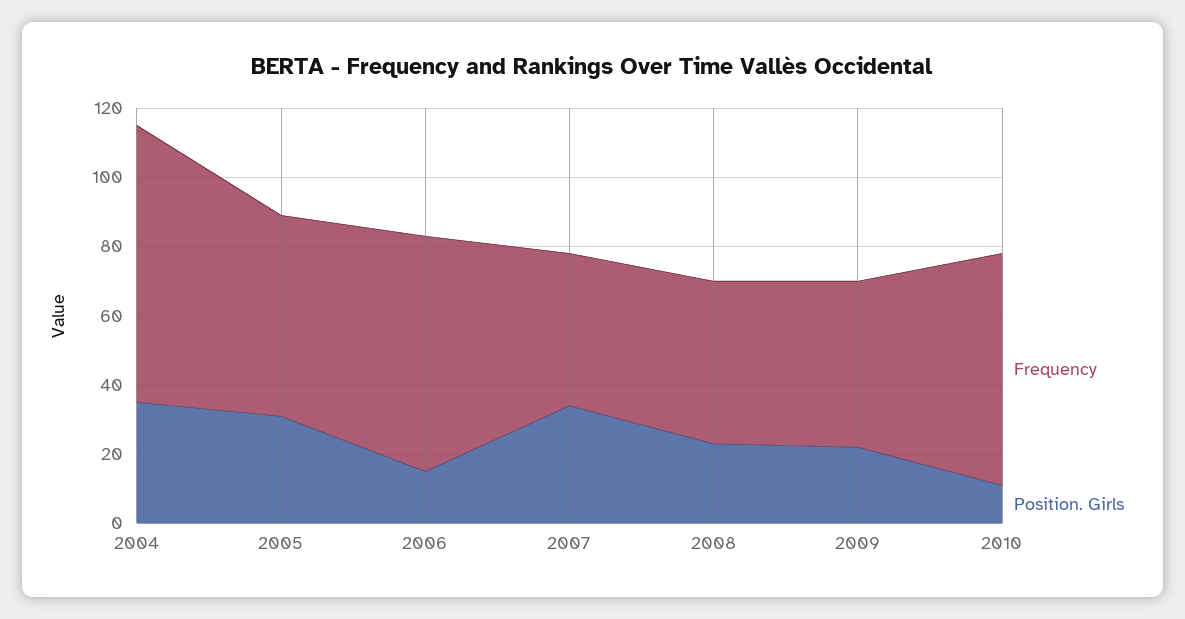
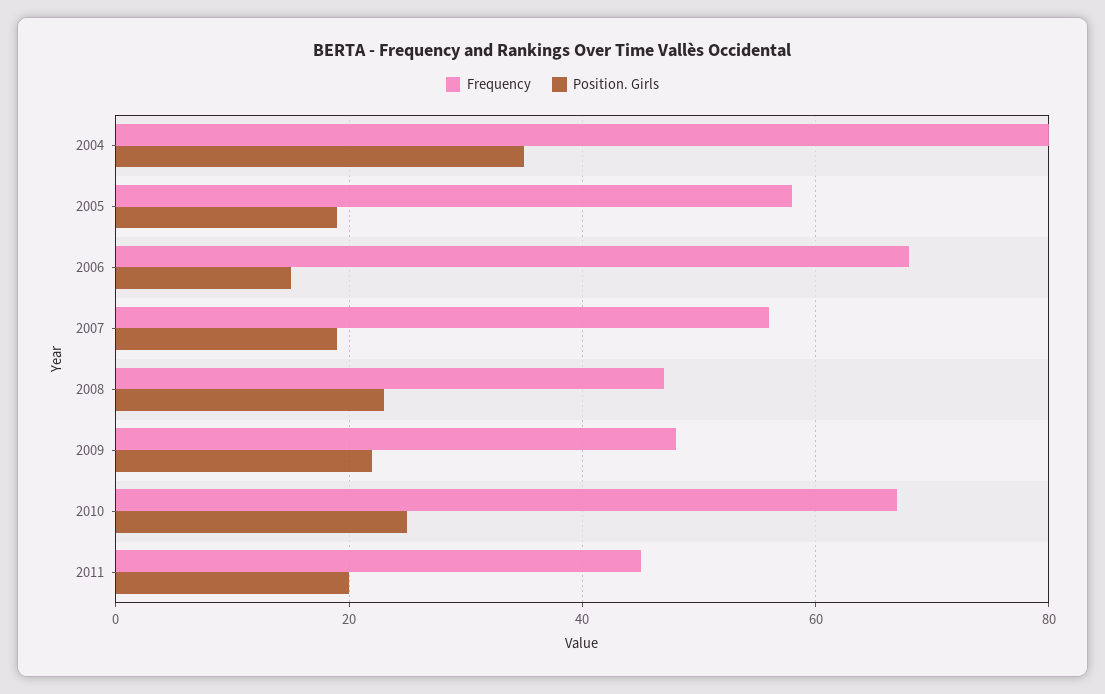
Position. Girls, 2005: 30 -> 20
Frequency, 2007: 45 -> 55
Position. Girls, 2007: 35 -> 20
Position. Girls, 2010: 10 -> 25
Frequency, 2011: none -> 45
Position. Girls, 2011: none -> 20

